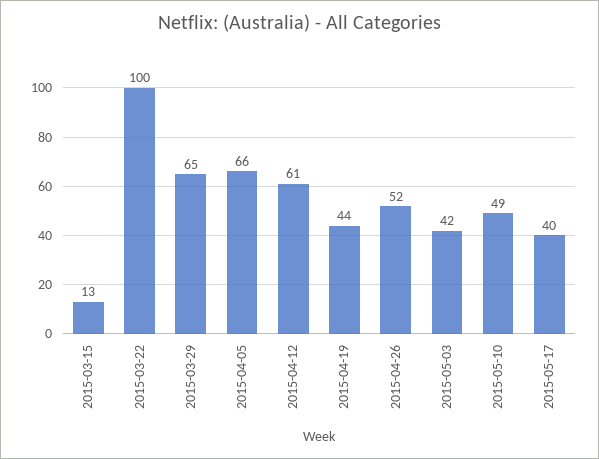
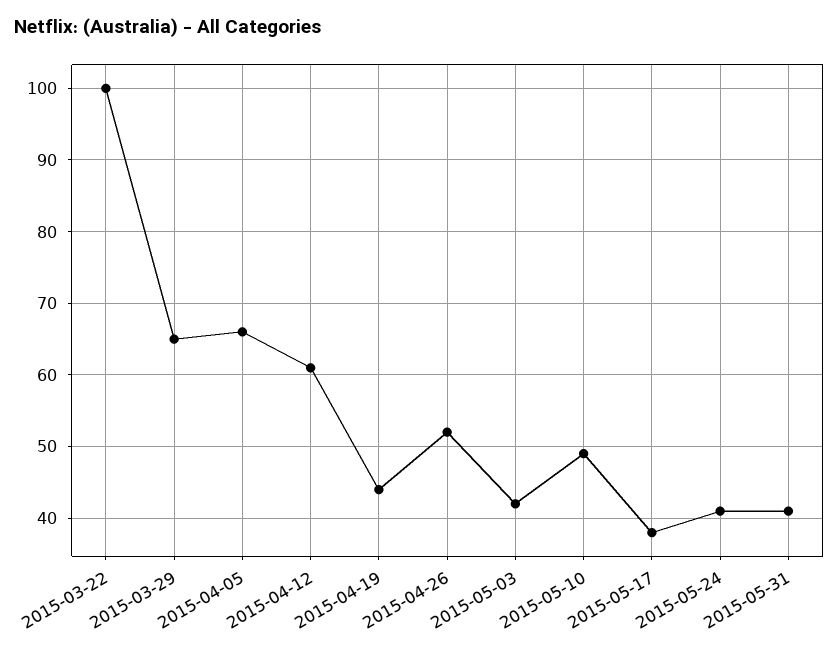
2015-03-15: 13 -> none
2015-05-17: 40 -> 38
2015-05-24: none -> 41
2015-05-31: none -> 41

